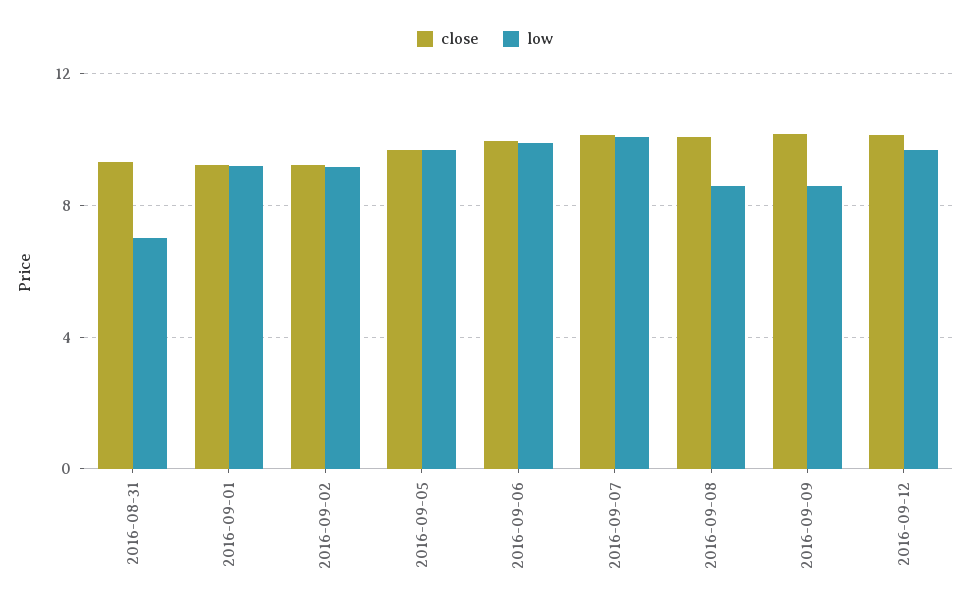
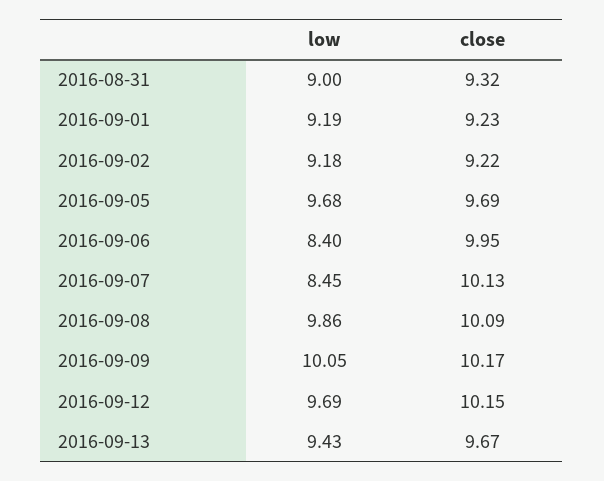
low, 2016-08-31: 7 -> 9
low, 2016-09-06: 10 -> 8.4
low, 2016-09-07: 10 -> 8.45
low, 2016-09-08: 8.5 -> 9.86
low, 2016-09-09: 8.5 -> 10.05
low, 2016-09-13: none -> 9.43
close, 2016-09-13: none -> 9.67

